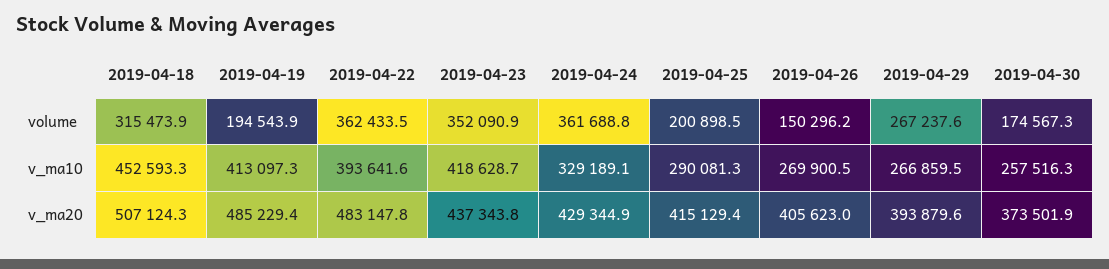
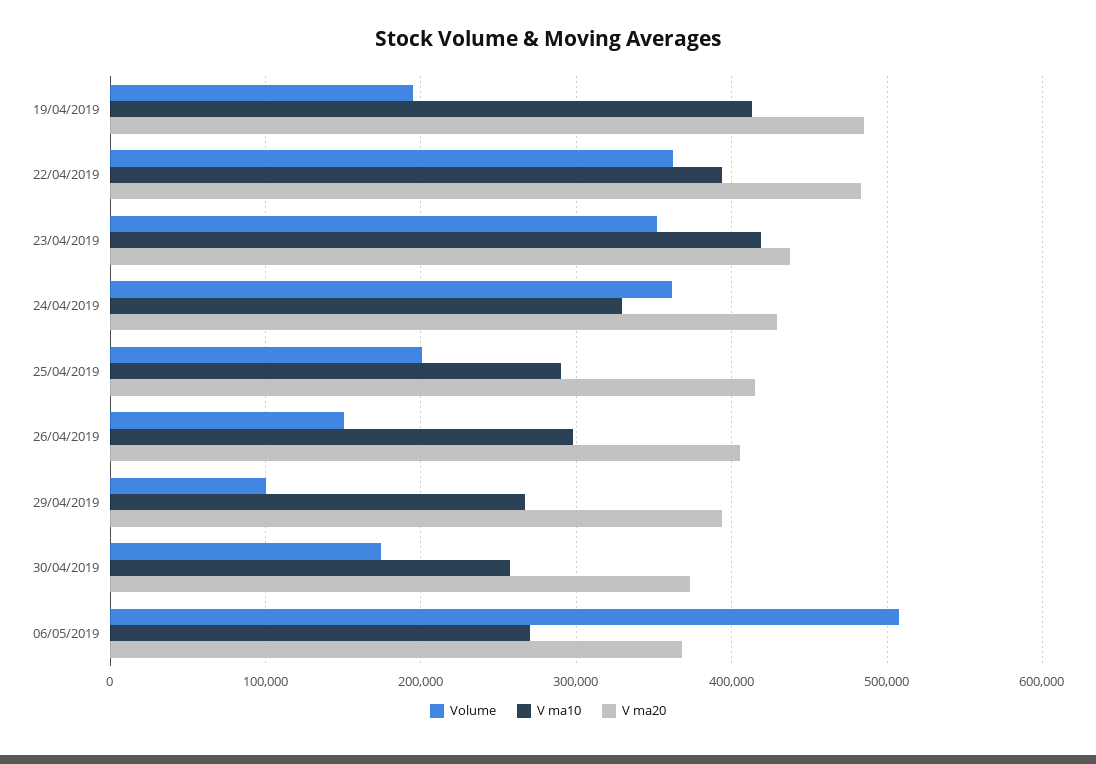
volume, 2019-04-18: 315473.9 -> none
volume, 2019-04-29: 267237.6 -> 100000
v_ma10, 2019-04-18: 452593.3 -> none
v_ma10, 2019-04-26: 269900.5 -> 300000
v_ma20, 2019-04-18: 507124.3 -> none
volume, 06/05/2019: none -> 510000
v_ma10, 06/05/2019: none -> 270000
v_ma20, 06/05/2019: none -> 370000

